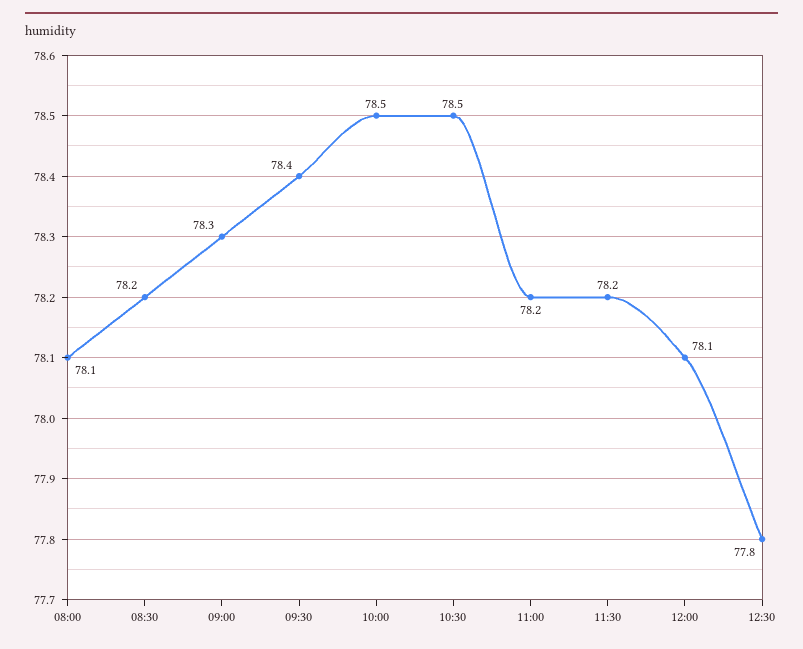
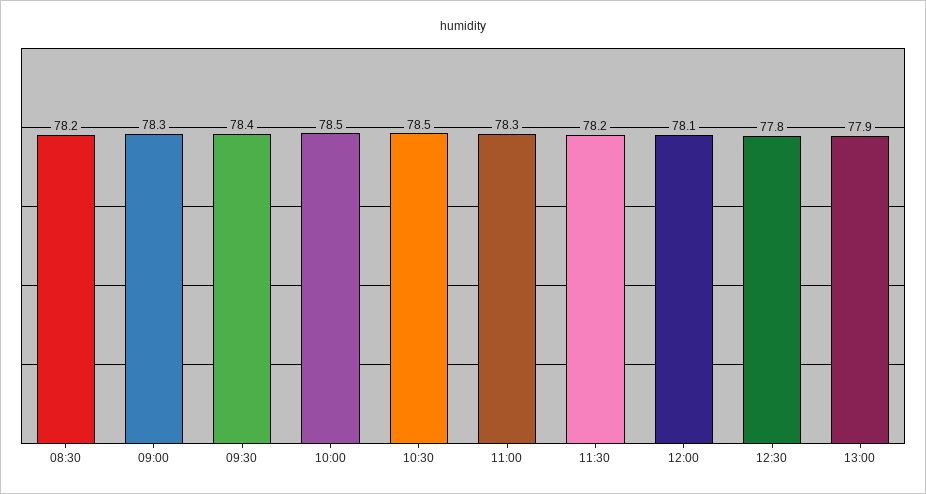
08:00: 78.1 -> none
11:00: 78.2 -> 78.3
13:00: none -> 77.9

